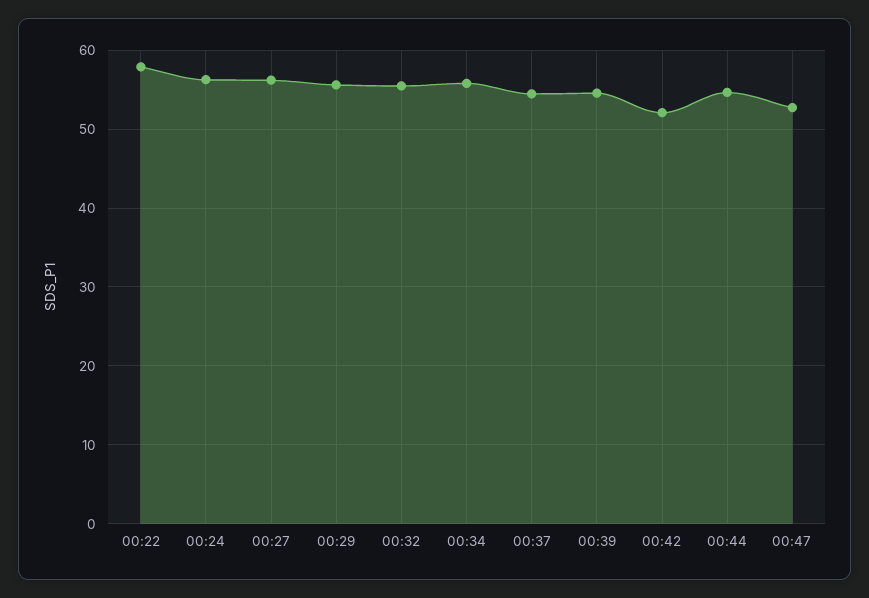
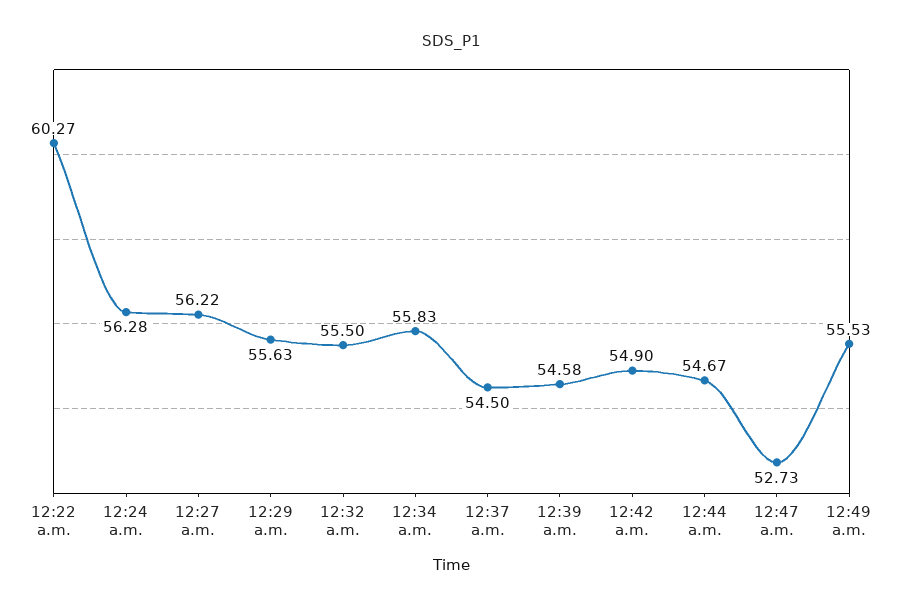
00:22: 58 -> 60.27
00:42: 52 -> 54.9
12:49 a.m.: none -> 55.53

